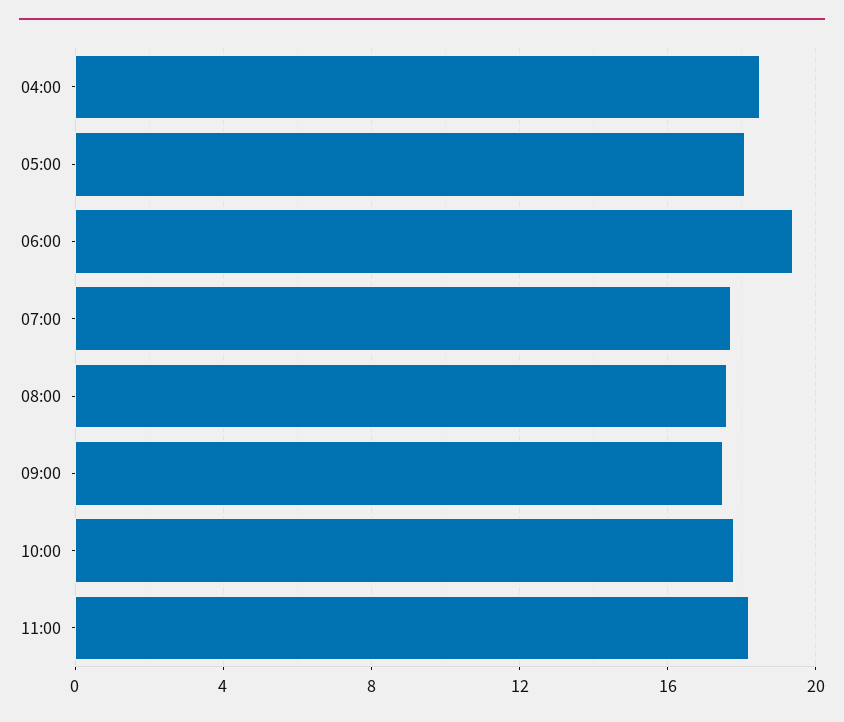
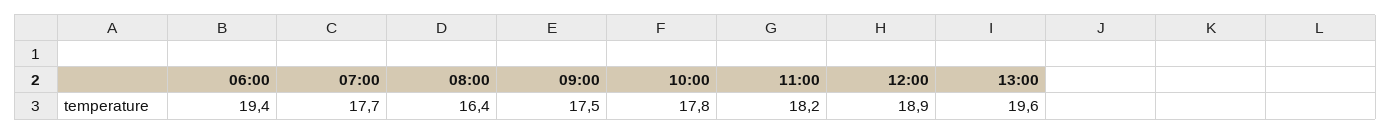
04:00: 18.5 -> none
05:00: 18 -> none
08:00: 17.5 -> 16.4
12:00: none -> 18.9
13:00: none -> 19.6

